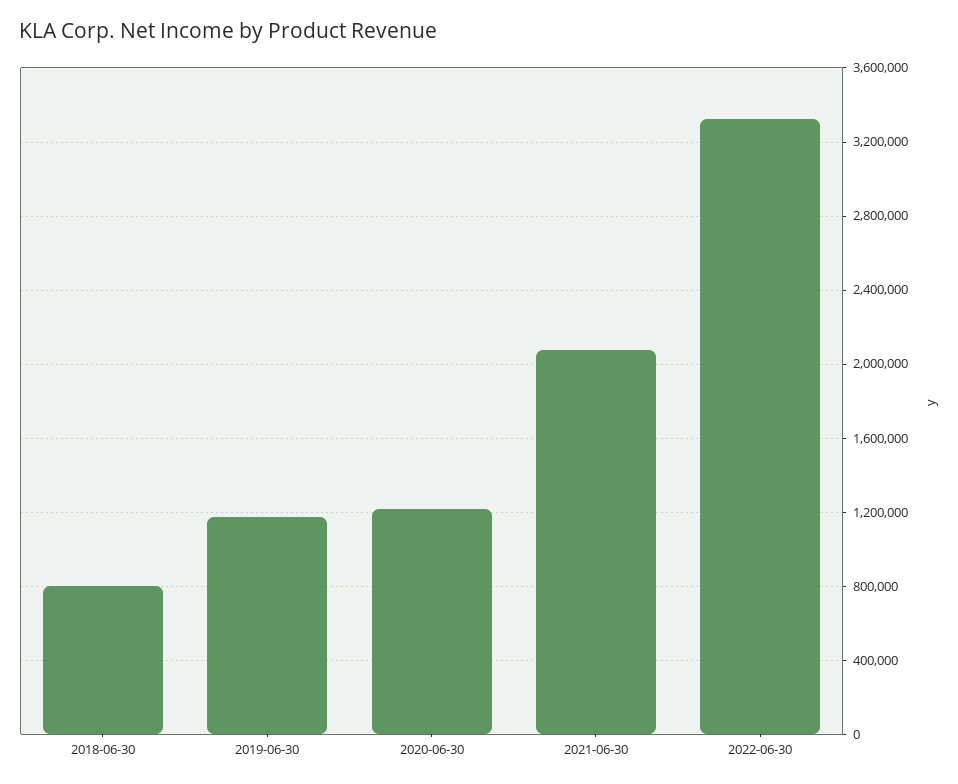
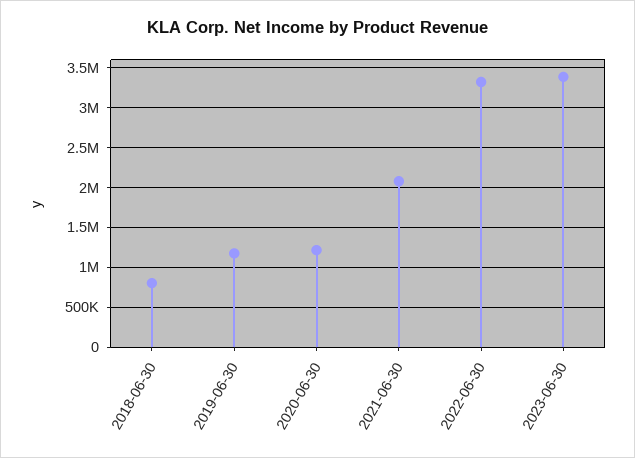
2023-06-30: none -> 3400000

